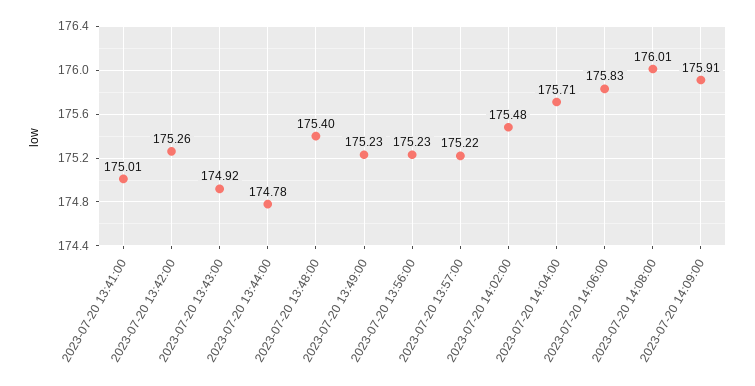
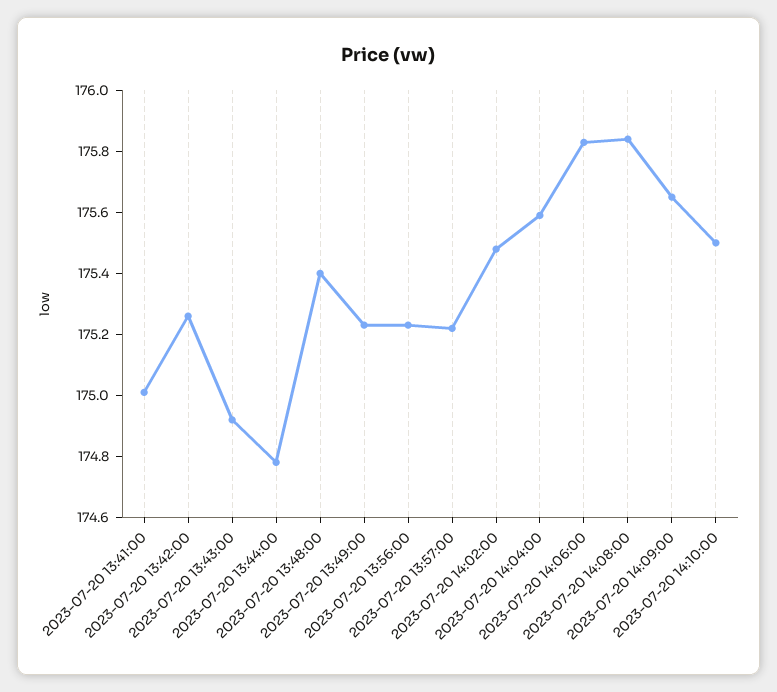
2023-07-20 14:04:00: 175.71 -> 175.6
2023-07-20 14:08:00: 176.01 -> 175.85
2023-07-20 14:09:00: 175.91 -> 175.65
2023-07-20 14:10:00: none -> 175.5

